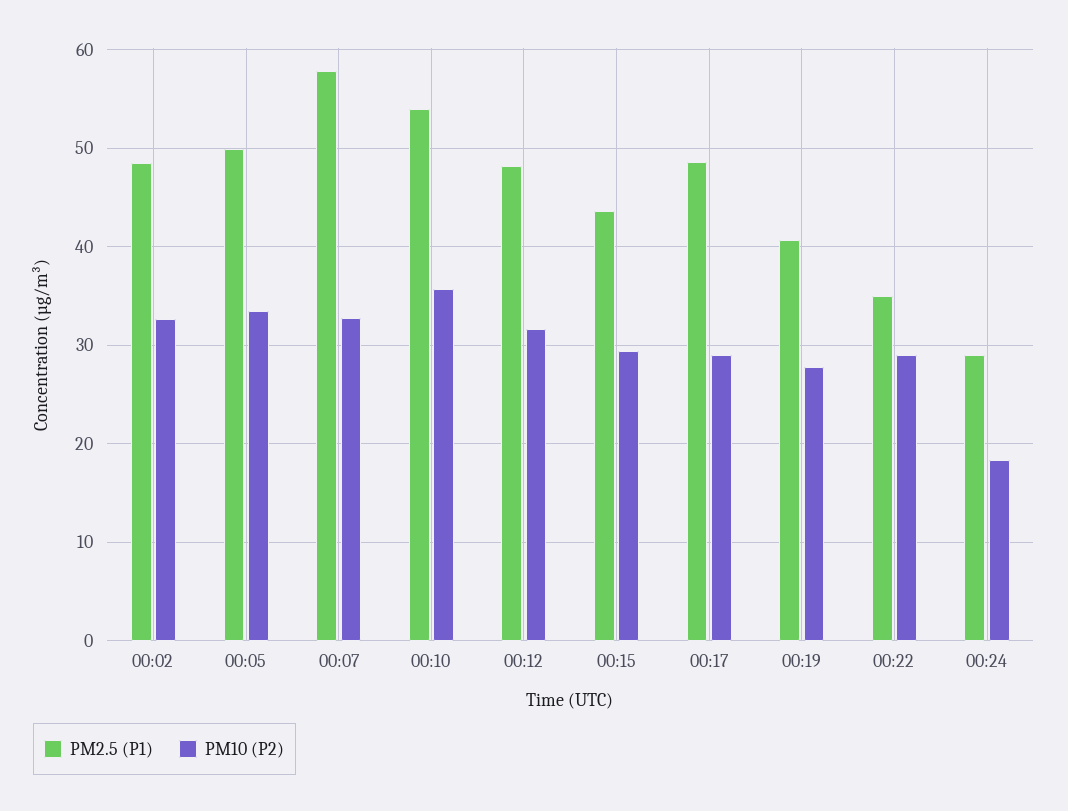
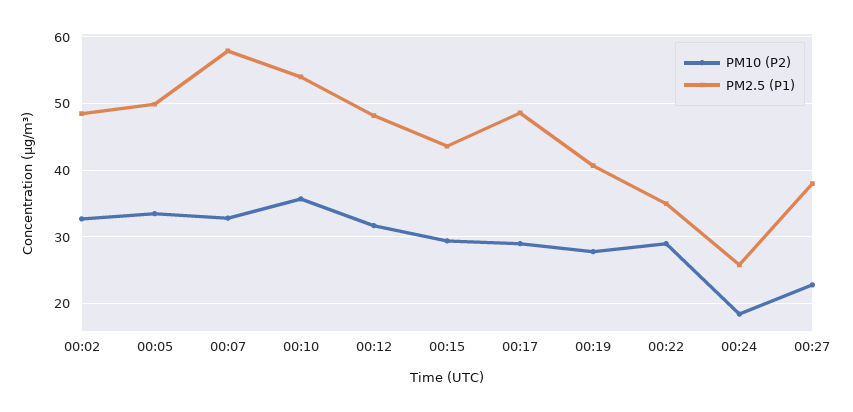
PM2.5 (P1), 00:24: 29 -> 26
PM10 (P2), 00:27: none -> 23
PM2.5 (P1), 00:27: none -> 38

